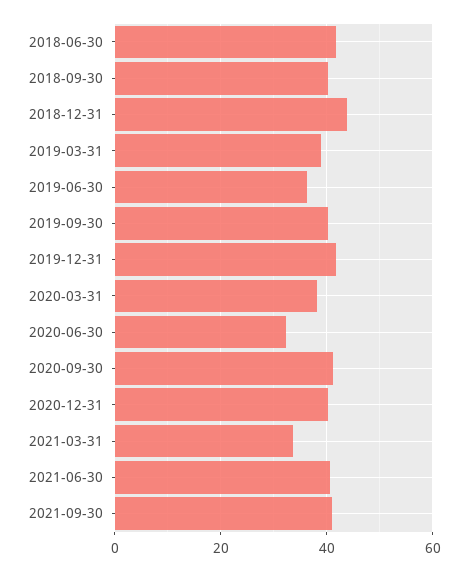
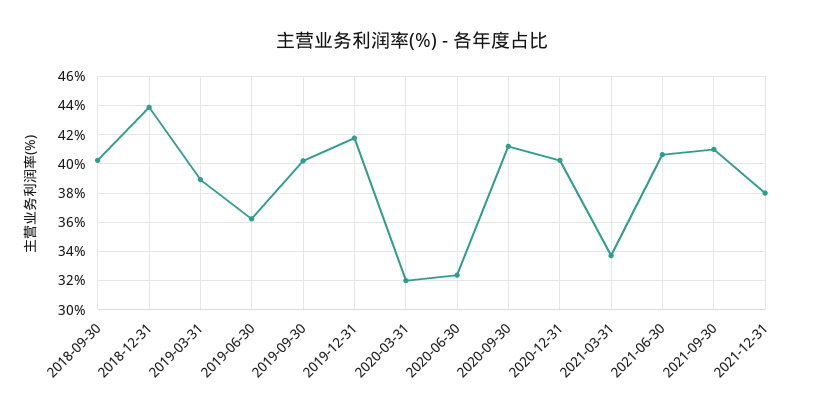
2018-06-30: 42 -> none
2020-03-31: 38 -> 32
2021-12-31: none -> 38

